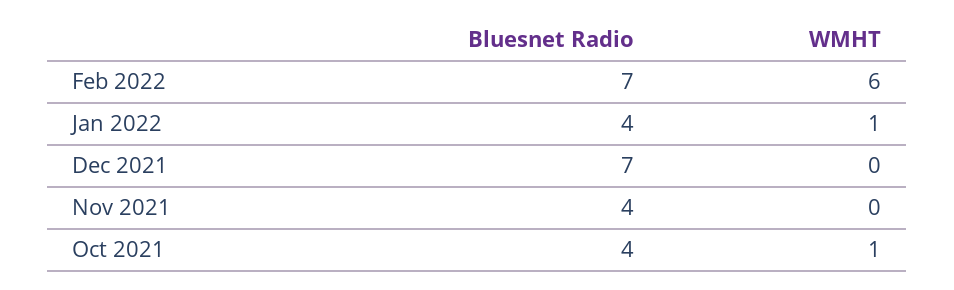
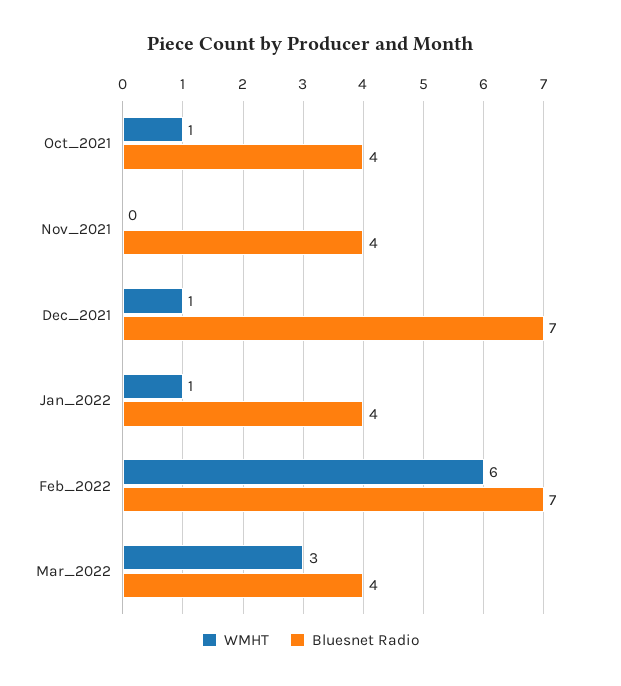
WMHT, Dec 2021: 0 -> 1
WMHT, Mar_2022: none -> 3
Bluesnet Radio, Mar_2022: none -> 4

